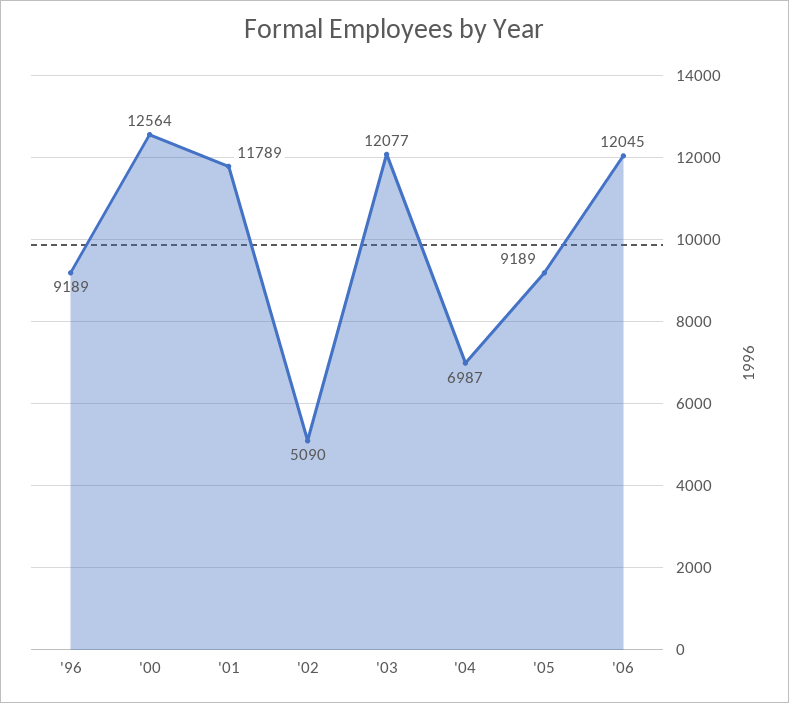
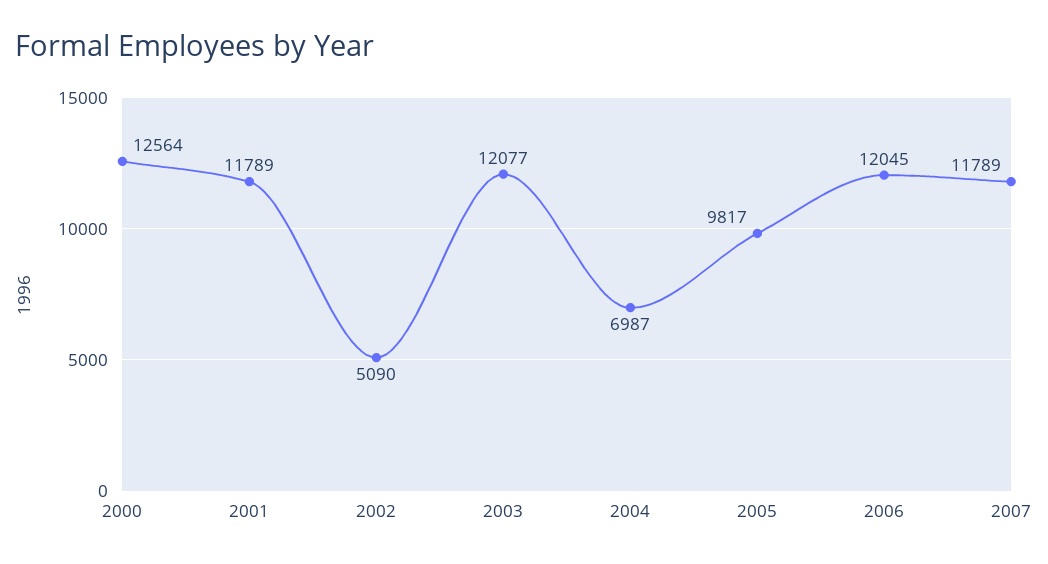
'96: 9189 -> none
'05: 9189 -> 9817
2007: none -> 11789

